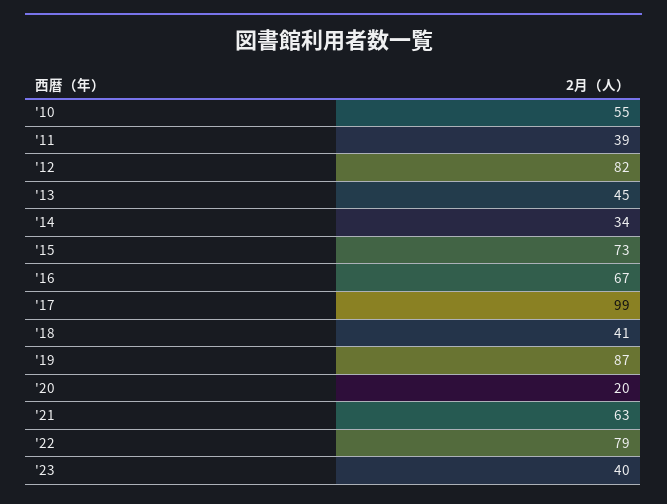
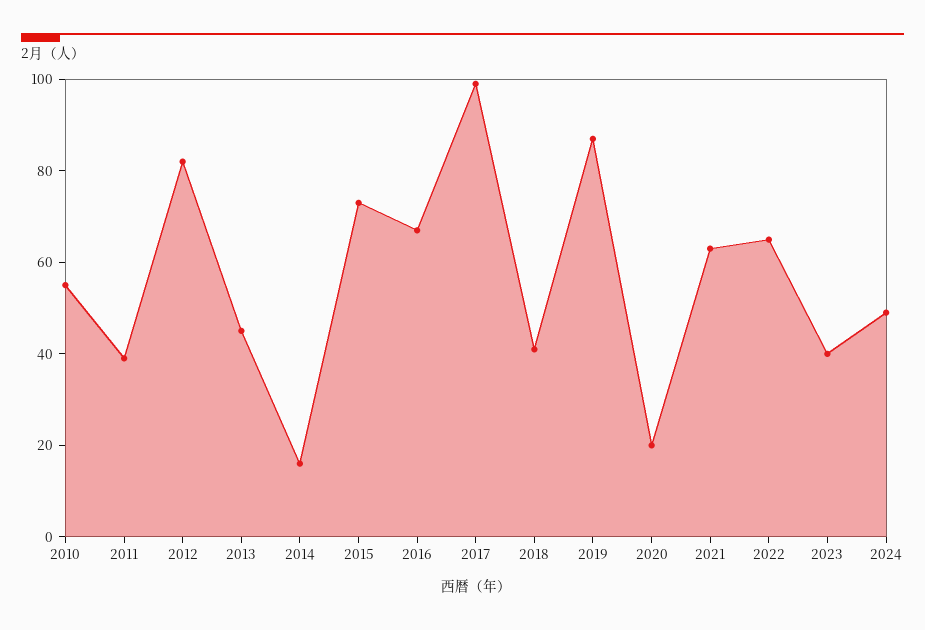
'14: 34 -> 15
'22: 79 -> 65
2024: none -> 50

